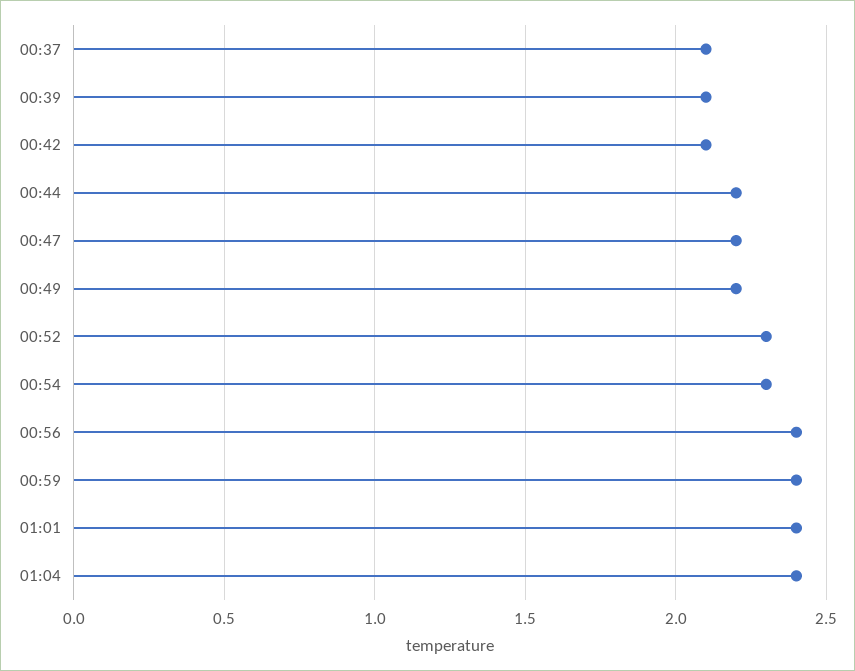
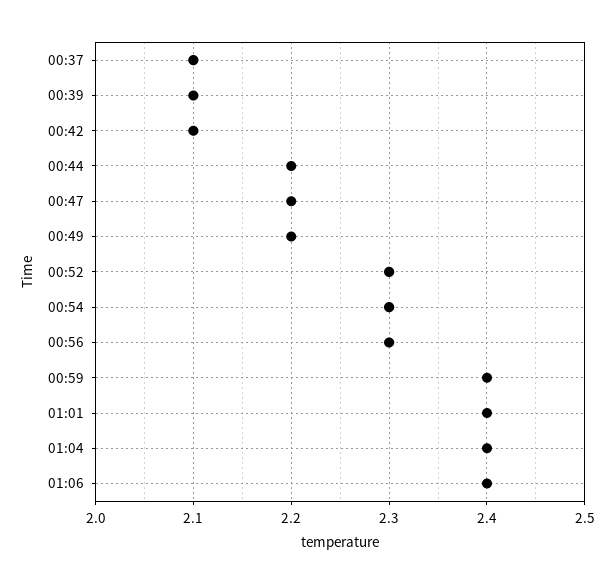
00:56: 2.4 -> 2.3
01:06: none -> 2.4

